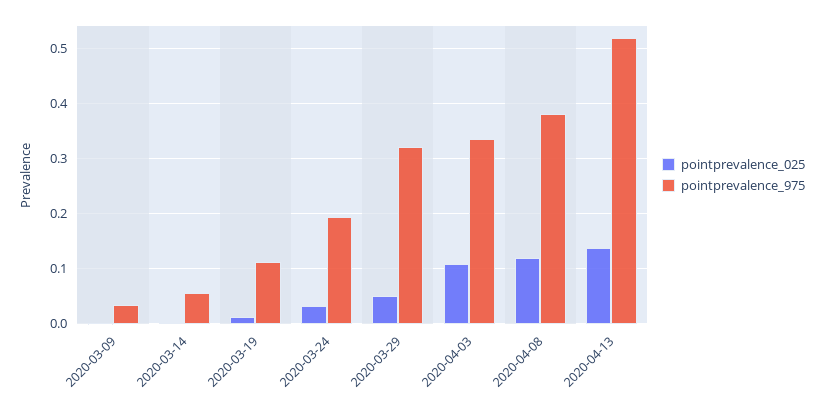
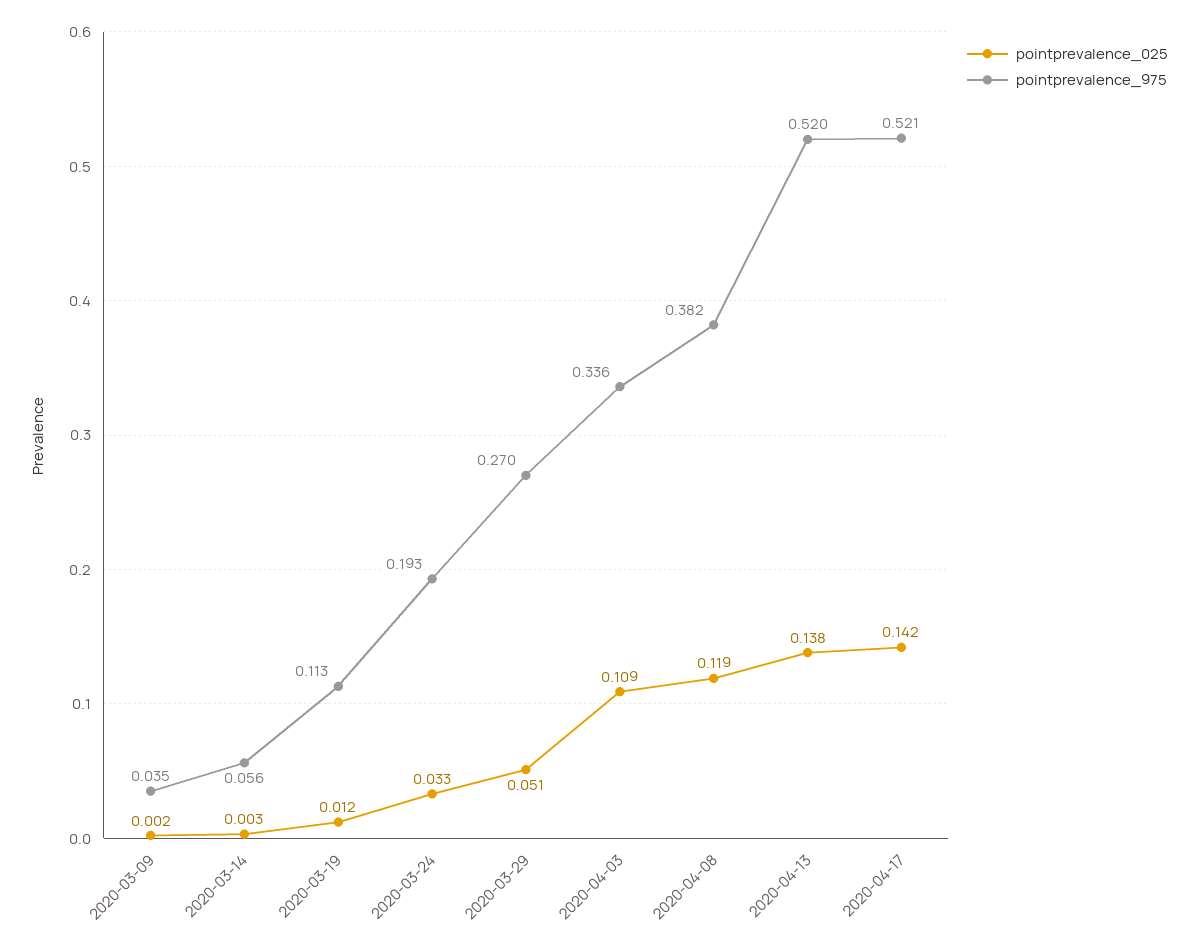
pointprevalence_975, 2020-03-29: 0.32 -> 0.27
pointprevalence_025, 2020-04-17: none -> 0.142
pointprevalence_975, 2020-04-17: none -> 0.521

